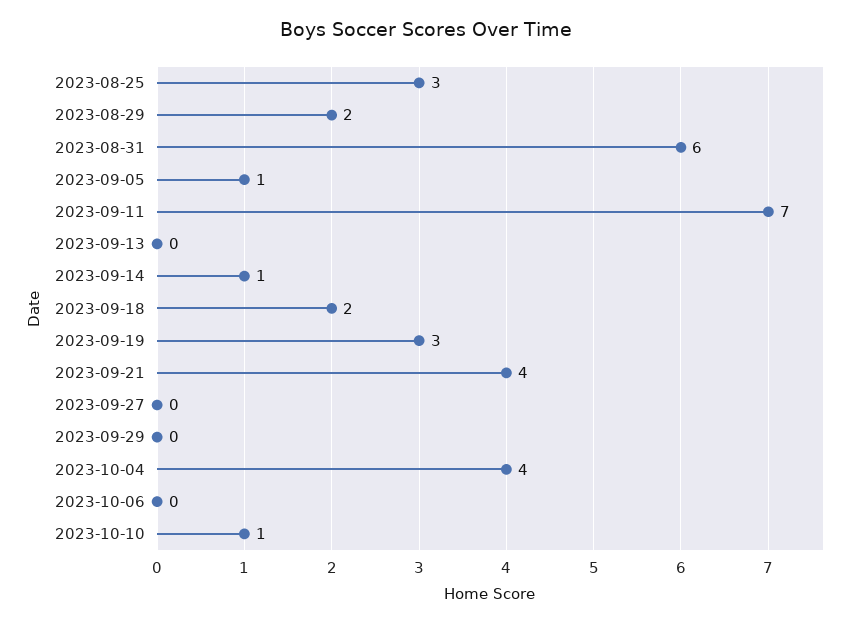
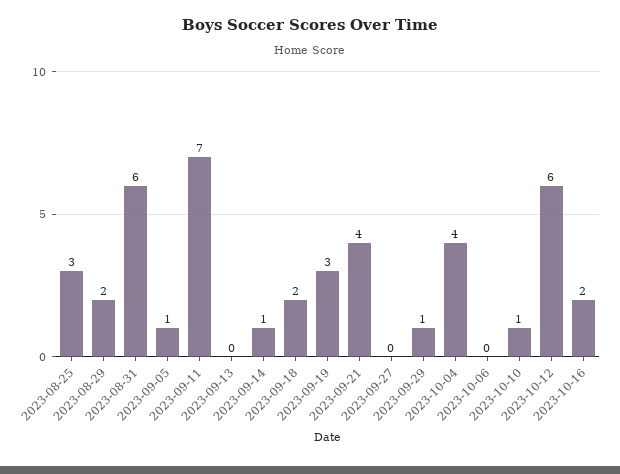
2023-09-29: 0 -> 1
2023-10-12: none -> 6
2023-10-16: none -> 2

